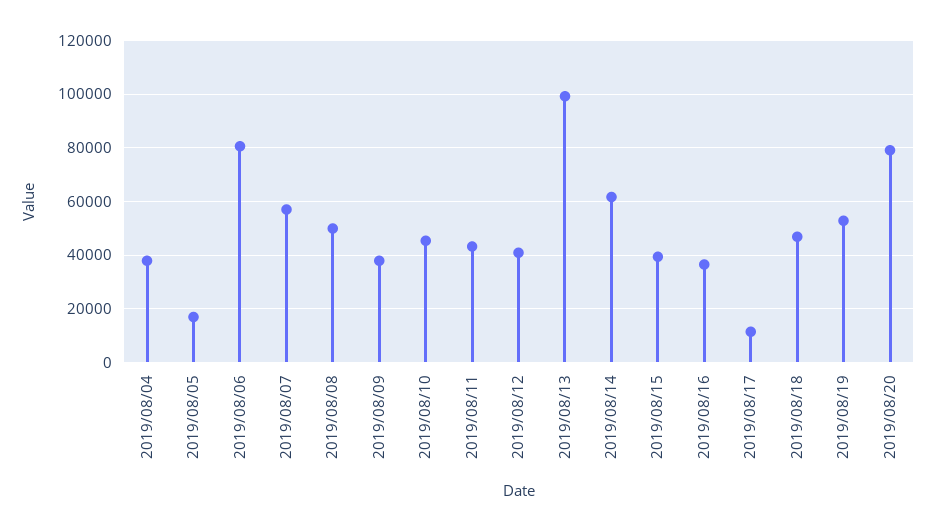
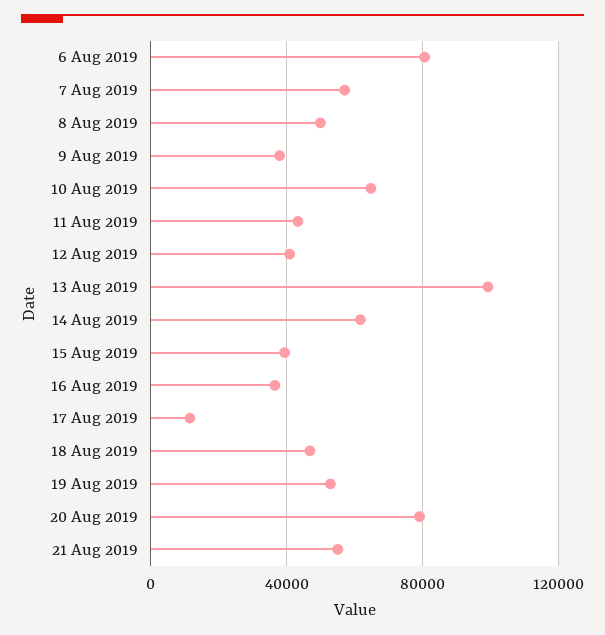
2019/08/04: 37500 -> none
2019/08/05: 17500 -> none
2019/08/10: 45000 -> 65000
21 Aug 2019: none -> 55000

